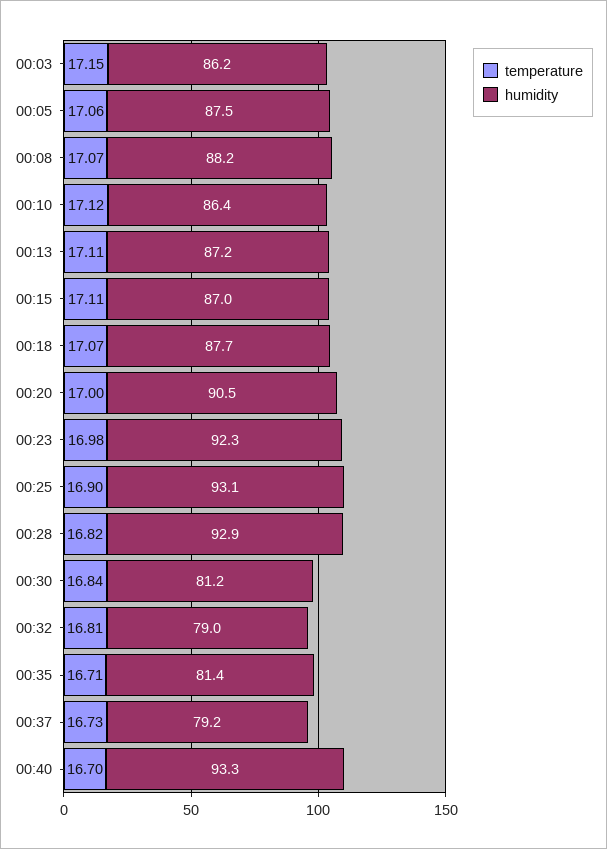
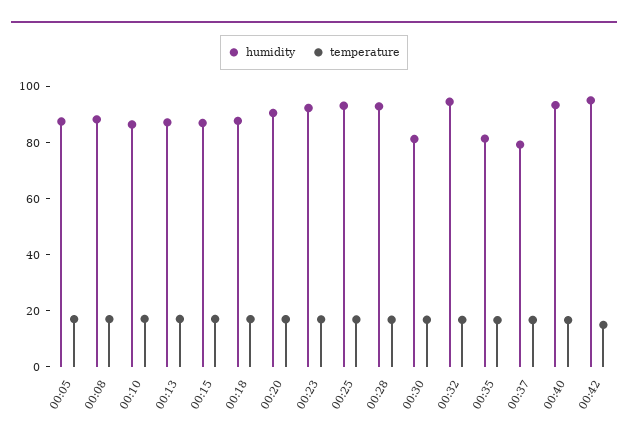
temperature, 00:03: 17.15 -> none
humidity, 00:03: 86.2 -> none
humidity, 00:32: 79 -> 95
humidity, 00:42: none -> 95
temperature, 00:42: none -> 15

